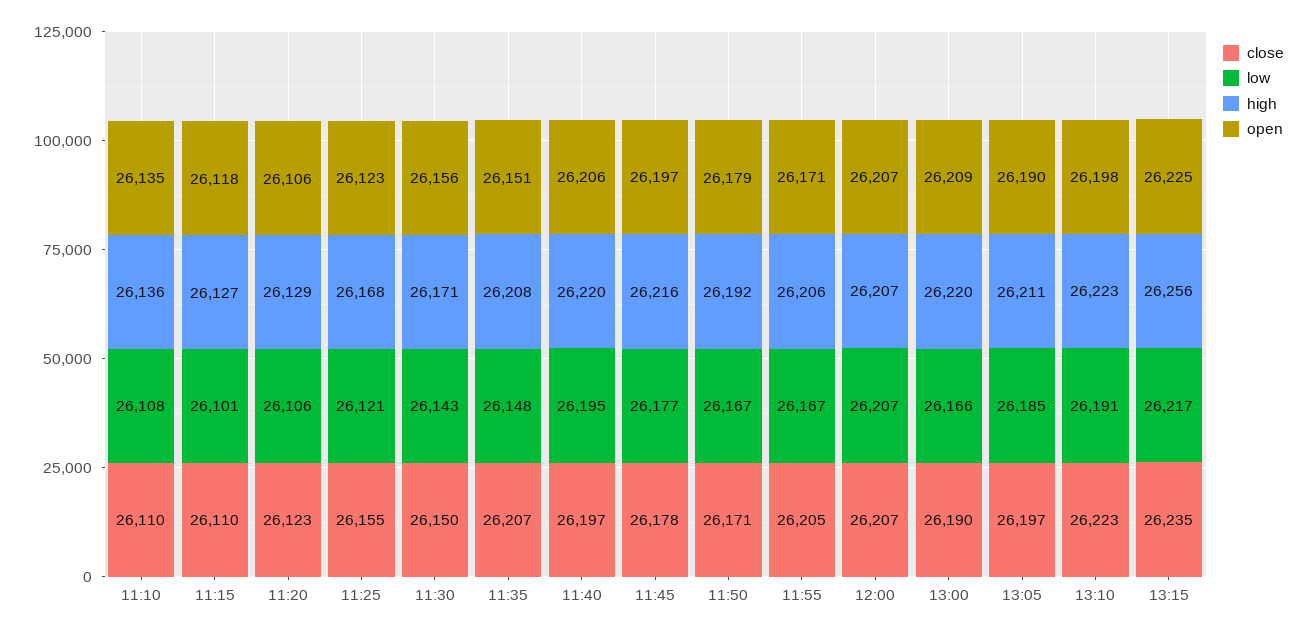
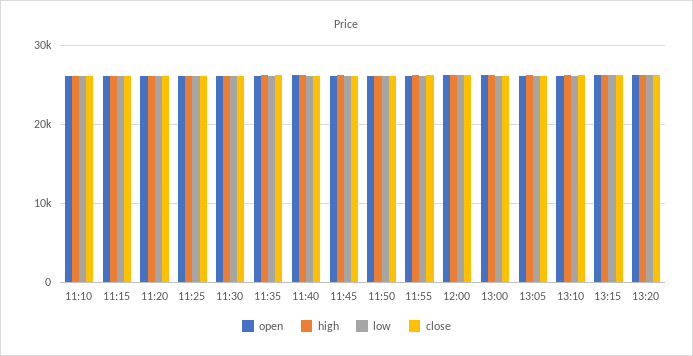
open, 13:20: none -> 26000
high, 13:20: none -> 26000
low, 13:20: none -> 26000
close, 13:20: none -> 26000

